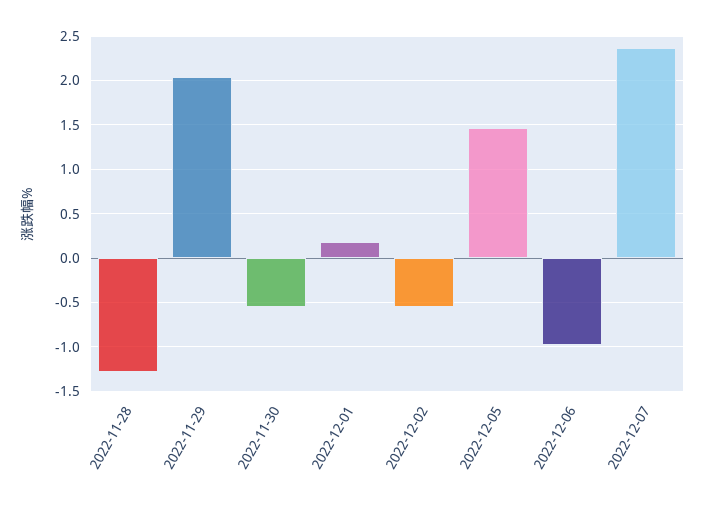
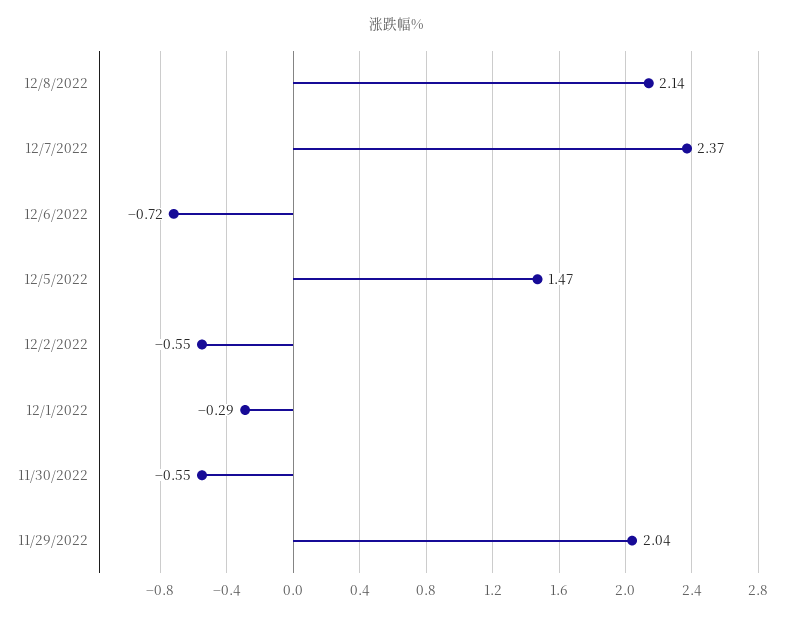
2022-11-28: -1.3 -> none
2022-12-01: 0.2 -> -0.29
2022-12-06: -1 -> -0.72
12/8/2022: none -> 2.14

